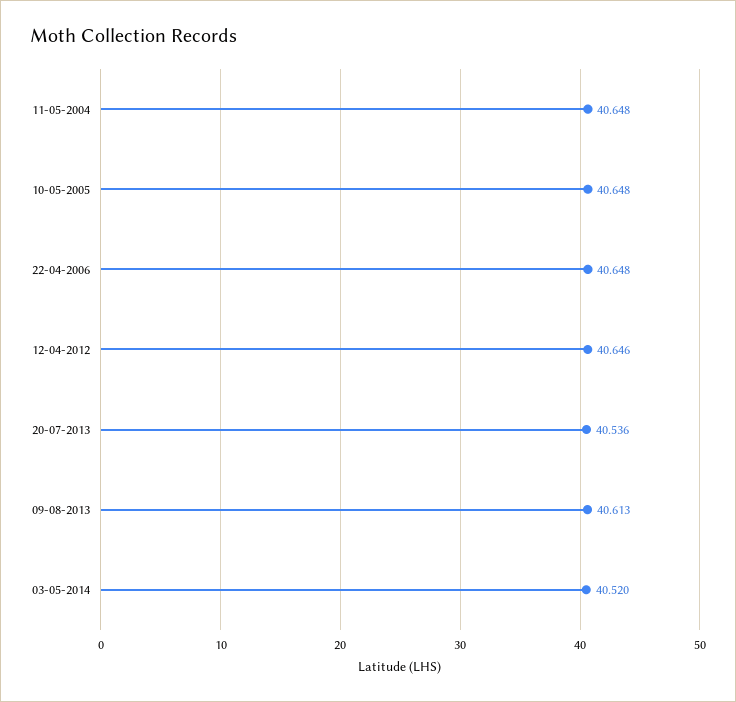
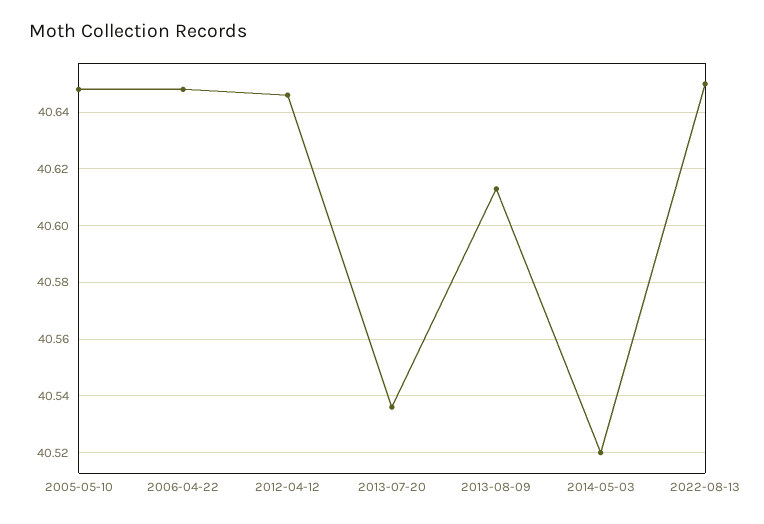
11-05-2004: 40.648 -> none
2022-08-13: none -> 40.65

